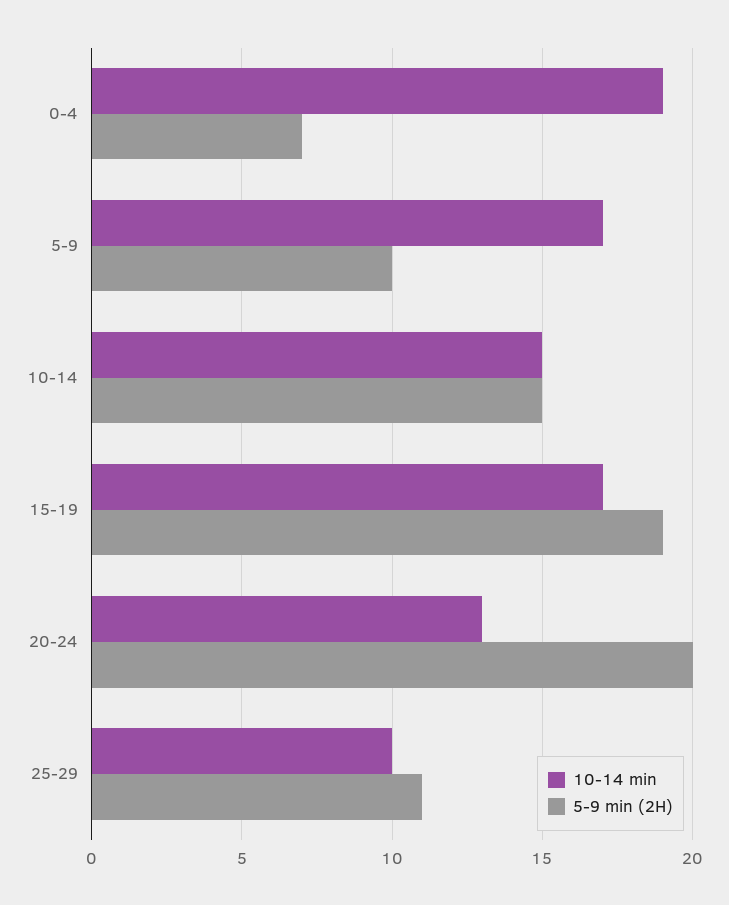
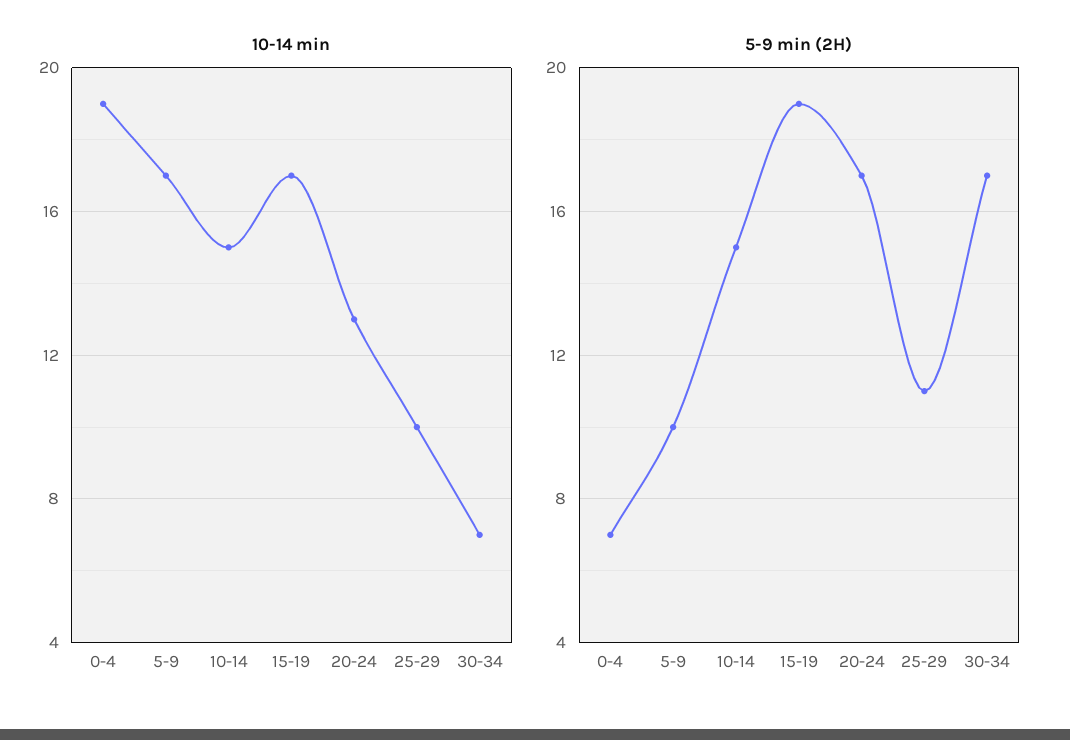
5-9 min (2H), 20-24: 20 -> 17
10-14 min, 30-34: none -> 7
5-9 min (2H), 30-34: none -> 17

